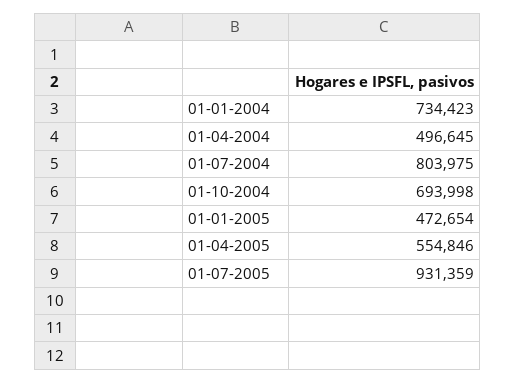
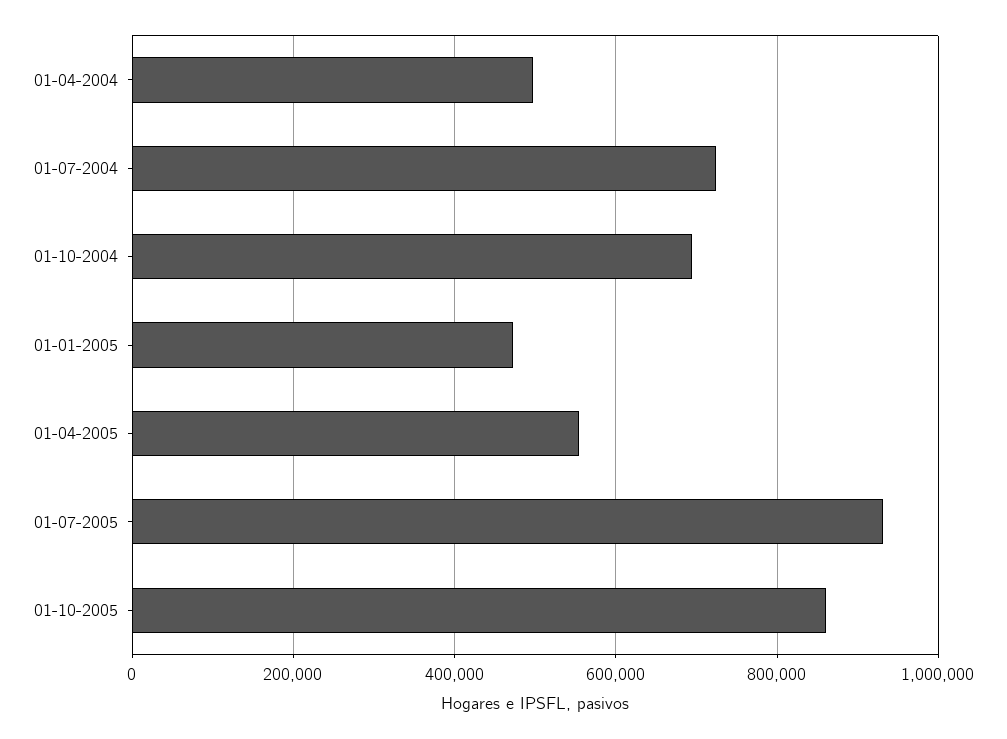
01-01-2004: 734423 -> none
01-07-2004: 803975 -> 720000
01-10-2005: none -> 860000

